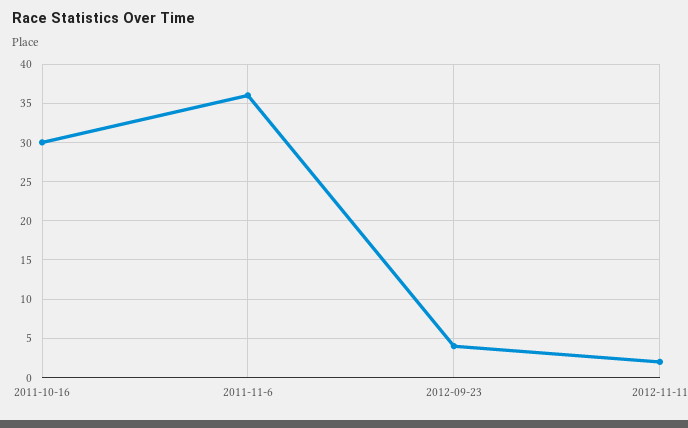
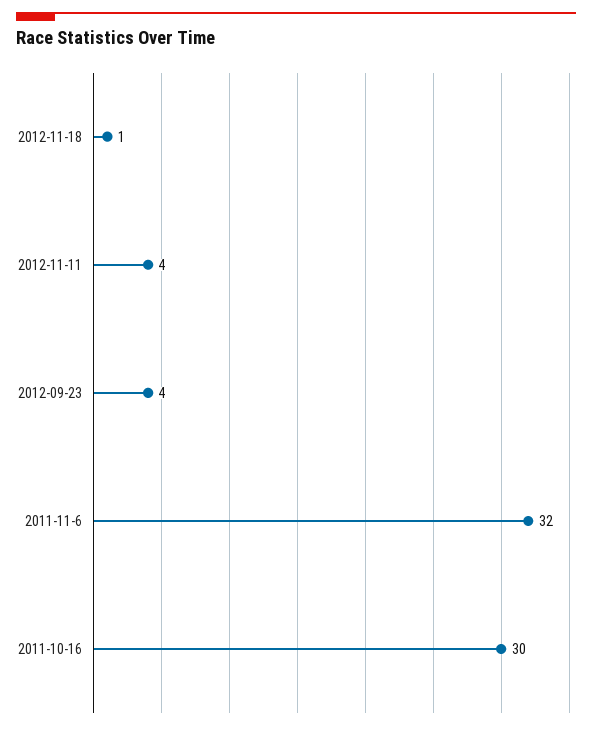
2011-11-6: 36 -> 32
2012-11-11: 2 -> 4
2012-11-18: none -> 1

